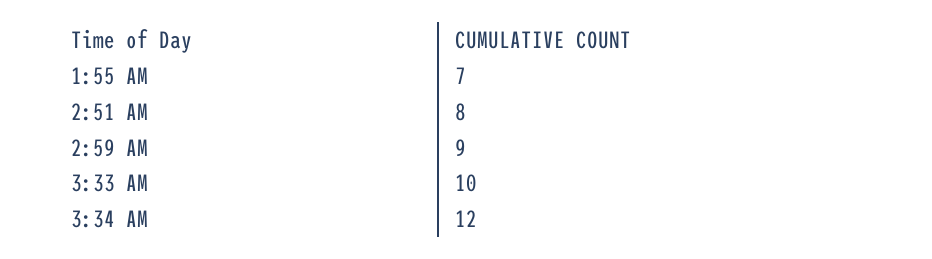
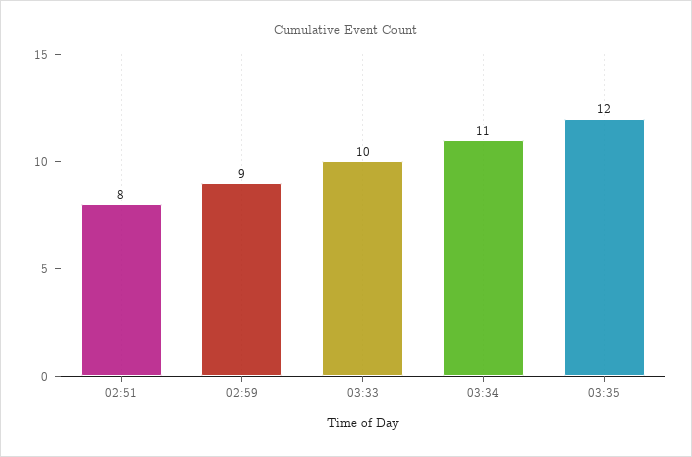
1:55 AM: 7 -> none
3:34 AM: 12 -> 11
03:35: none -> 12

